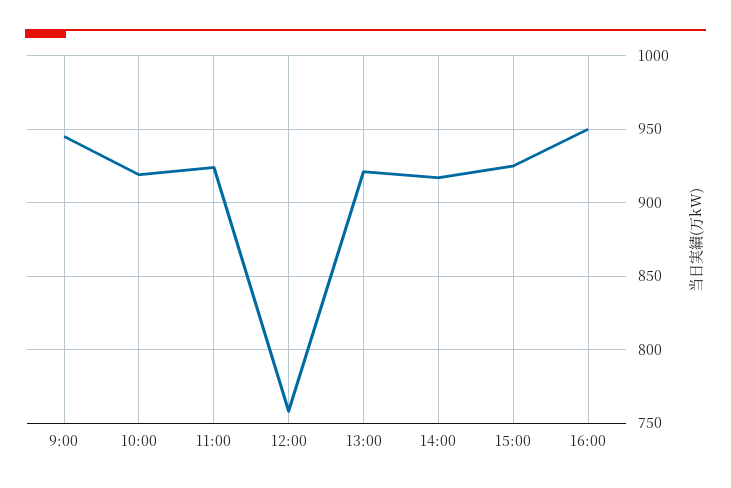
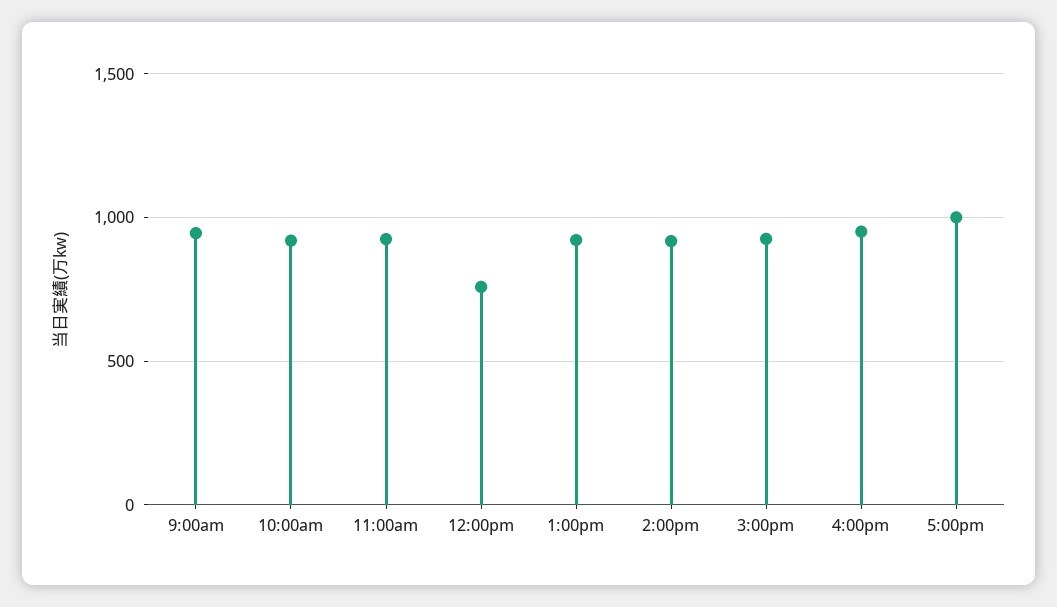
5:00pm: none -> 1000

